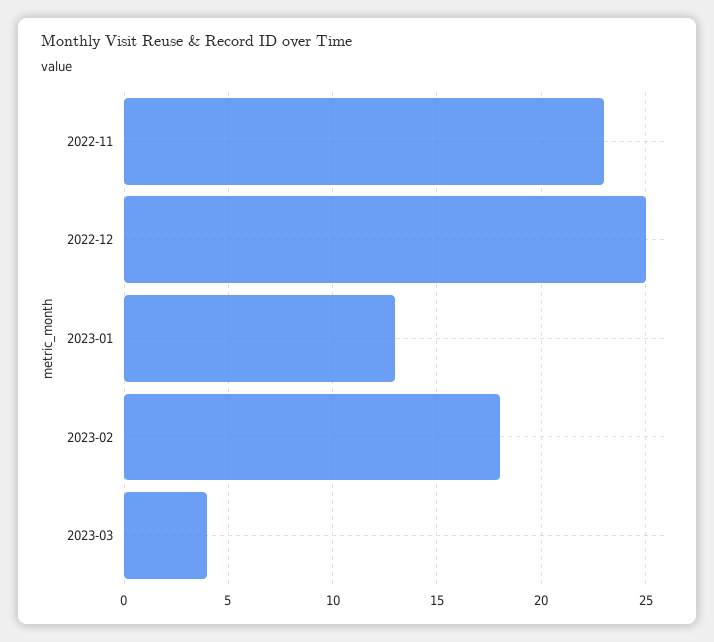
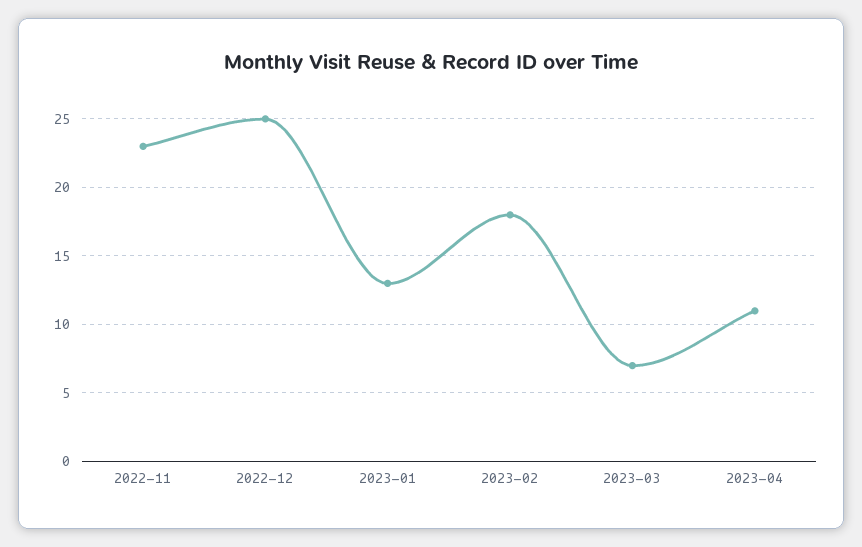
2023-03: 4 -> 7
2023-04: none -> 11

